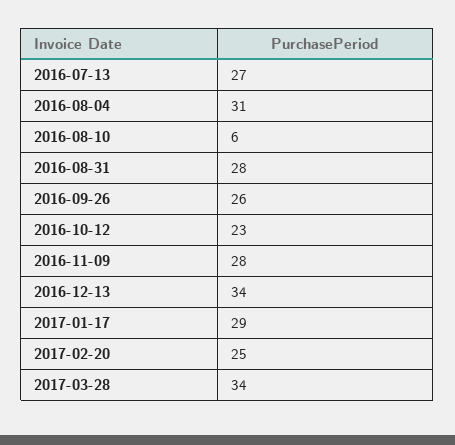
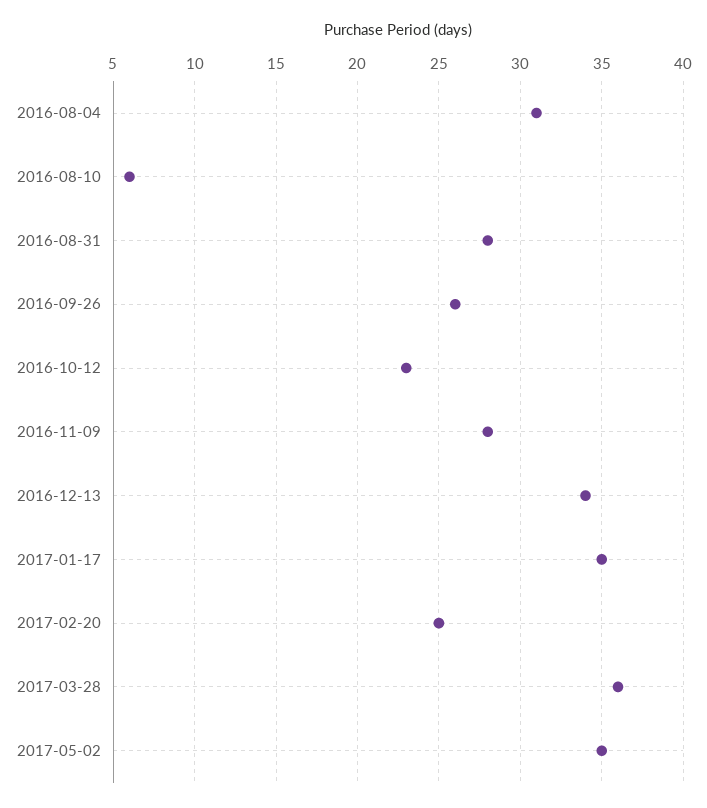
2016-07-13: 27 -> none
2017-01-17: 29 -> 35
2017-03-28: 34 -> 36
2017-05-02: none -> 35

